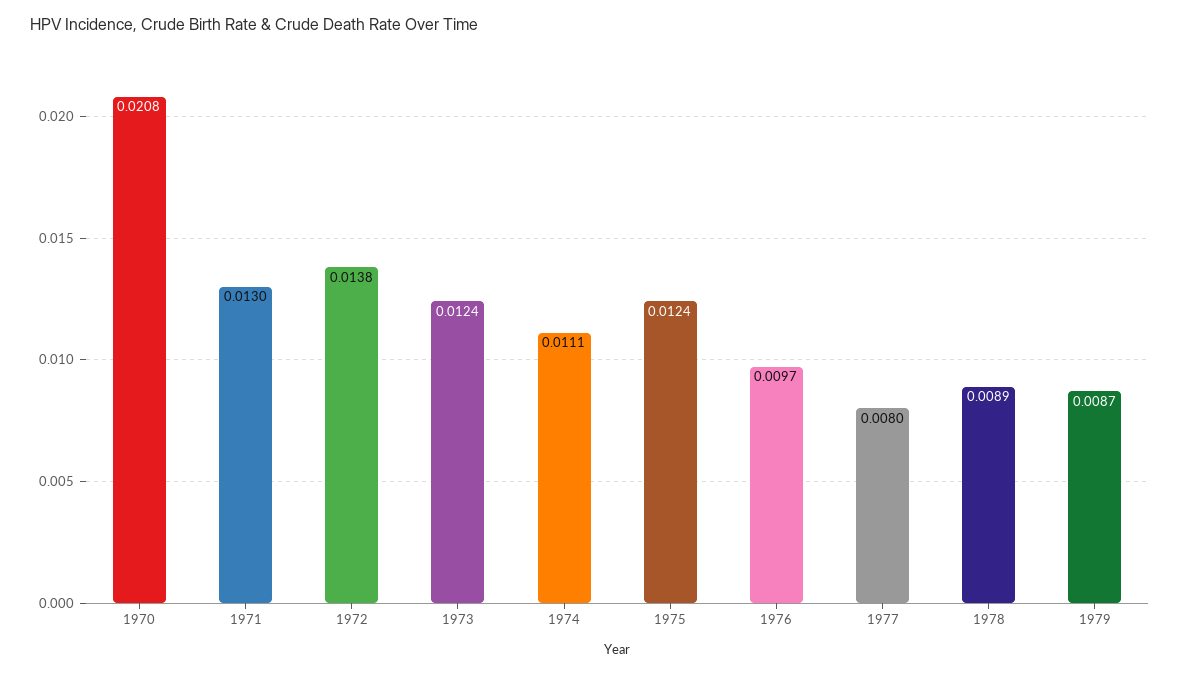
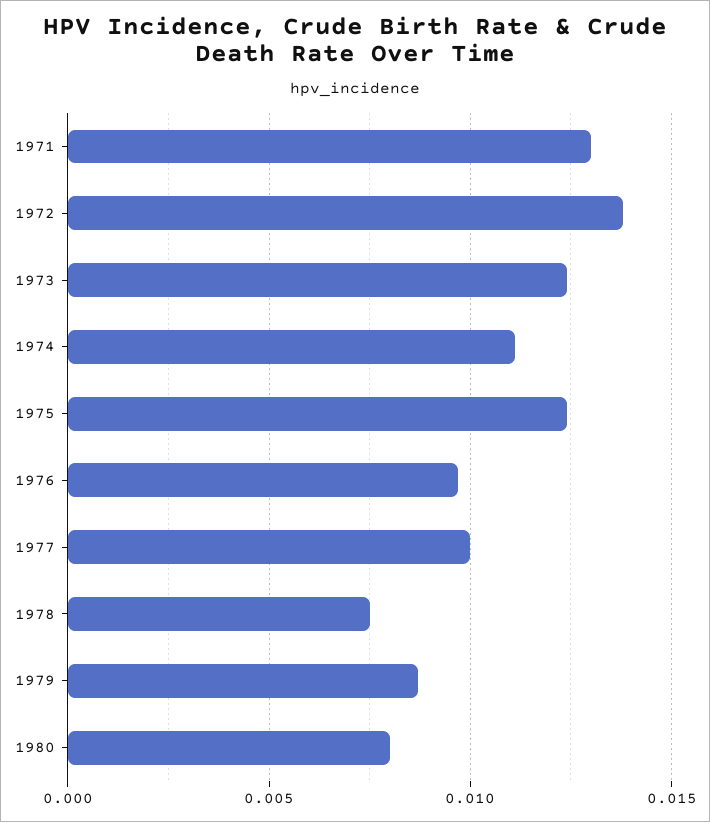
1970: 0.0208 -> none
1977: 0.008 -> 0.01
1978: 0.0089 -> 0.0075
1980: none -> 0.008

